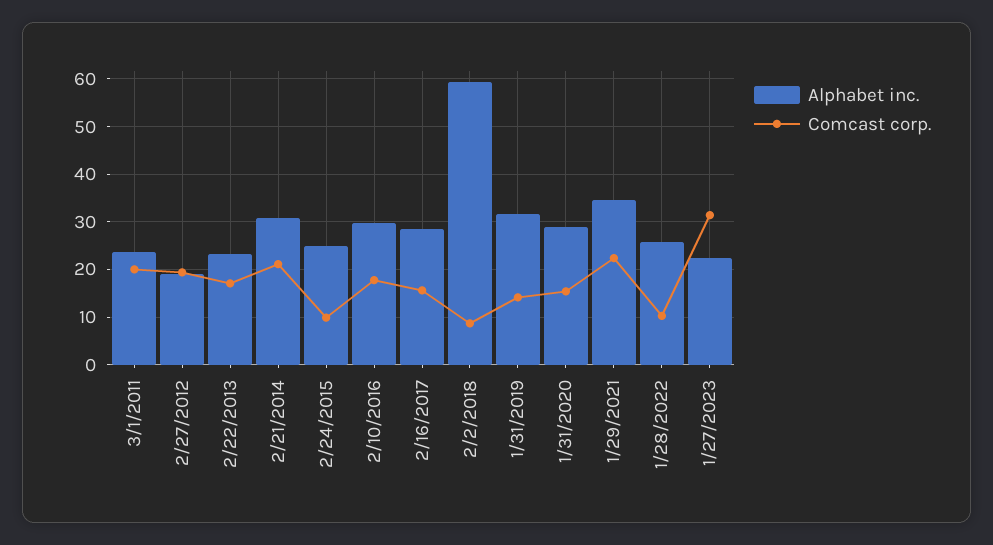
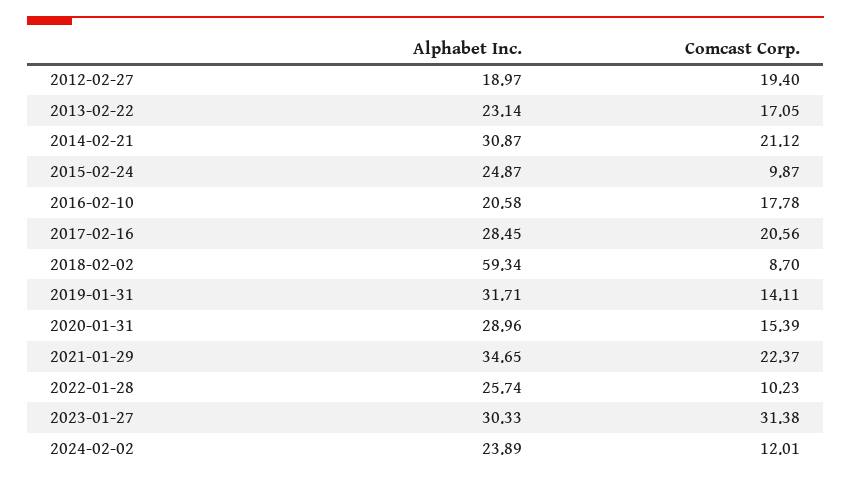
Alphabet inc., 3/1/2011: 24 -> none
Comcast corp., 3/1/2011: 20 -> none
Alphabet inc., 2/10/2016: 30 -> 20.58
Comcast corp., 2/16/2017: 16 -> 20.56
Alphabet inc., 1/27/2023: 22 -> 30.33
Alphabet inc., 2024-02-02: none -> 23.89
Comcast corp., 2024-02-02: none -> 12.01

